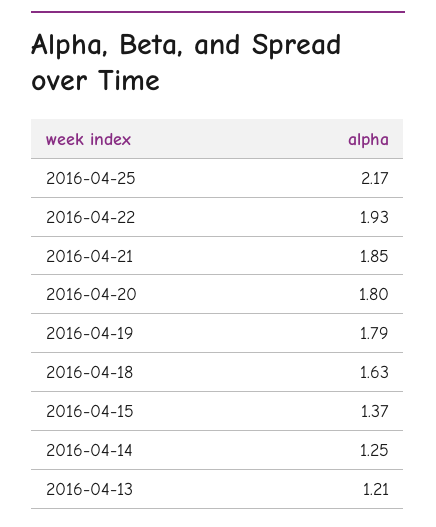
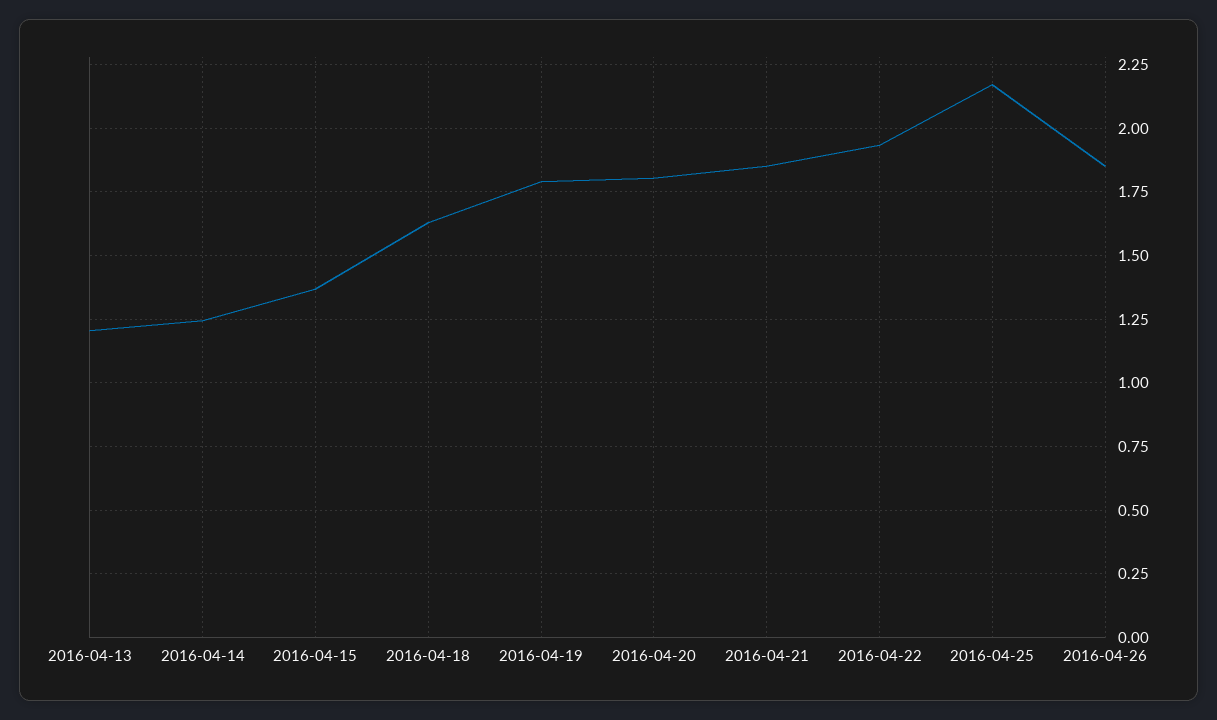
2016-04-26: none -> 1.85

